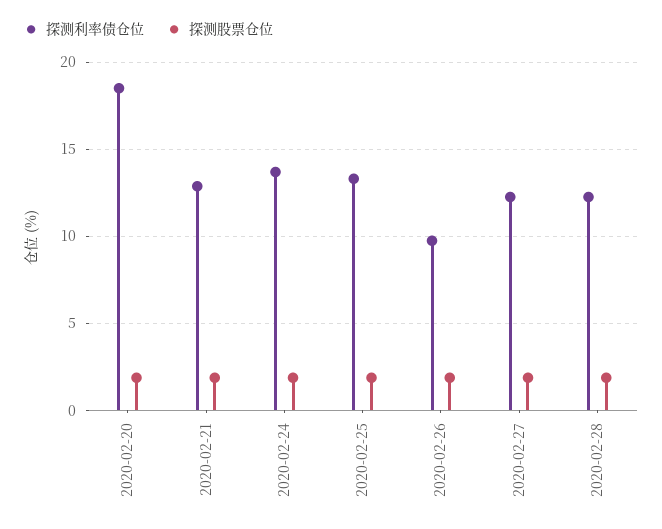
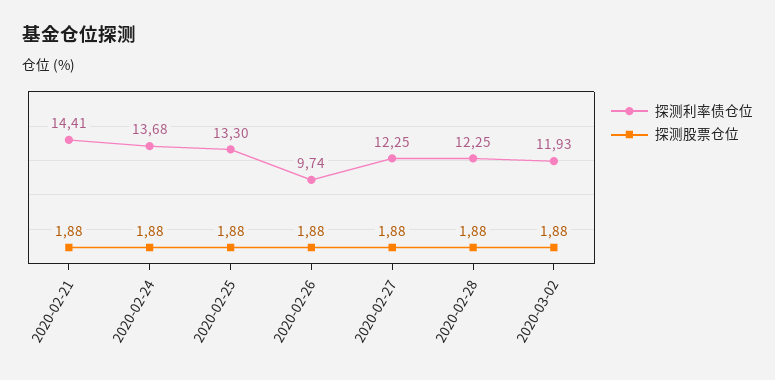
探测利率债仓位, 2020-02-20: 18.5 -> none
探测股票仓位, 2020-02-20: 2 -> none
探测利率债仓位, 2020-02-21: 13 -> 14.41
探测利率债仓位, 2020-03-02: none -> 11.93
探测股票仓位, 2020-03-02: none -> 1.88

